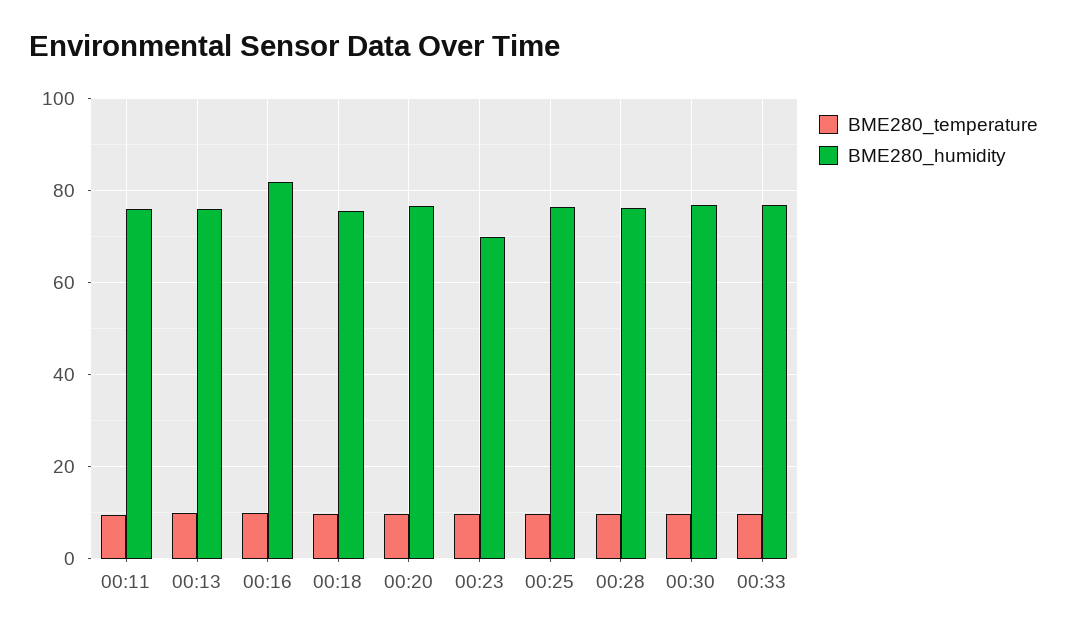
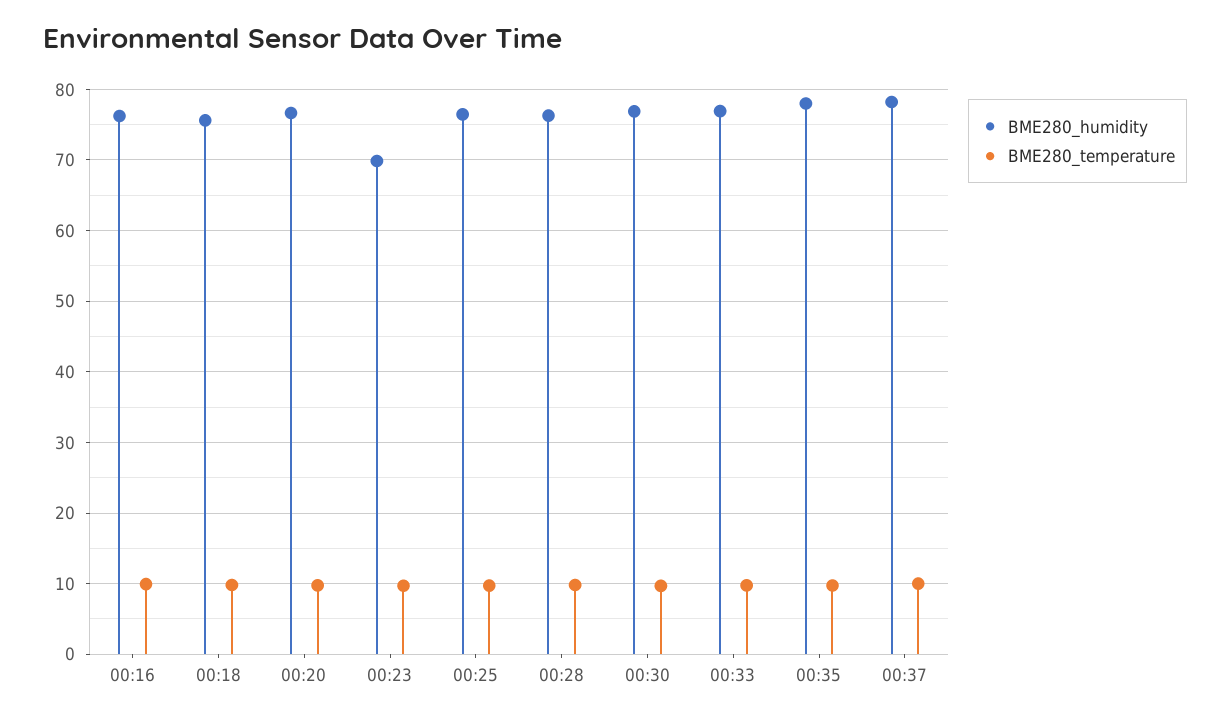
BME280_temperature, 00:11: 10 -> none
BME280_humidity, 00:11: 76 -> none
BME280_temperature, 00:13: 10 -> none
BME280_humidity, 00:13: 76 -> none
BME280_humidity, 00:16: 82 -> 76
BME280_humidity, 00:35: none -> 78
BME280_temperature, 00:35: none -> 10
BME280_humidity, 00:37: none -> 78
BME280_temperature, 00:37: none -> 10

